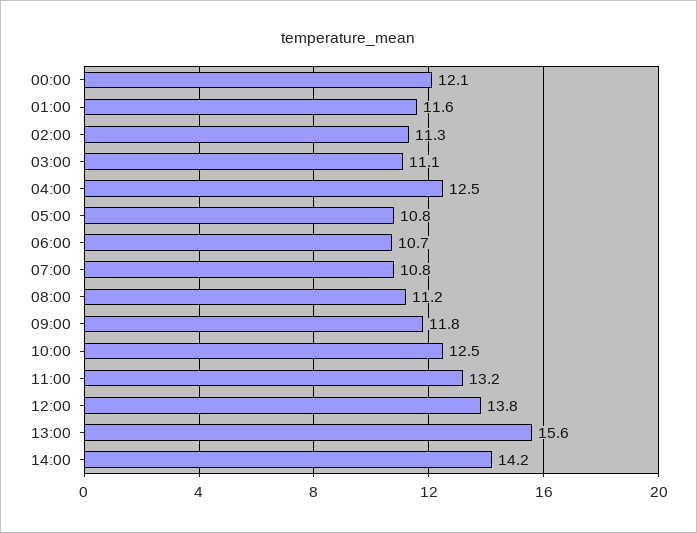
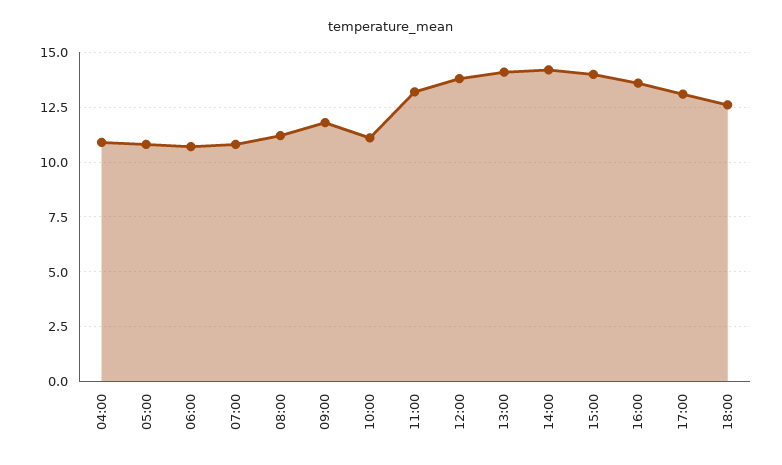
00:00: 12.1 -> none
01:00: 11.6 -> none
02:00: 11.3 -> none
03:00: 11.1 -> none
04:00: 12.5 -> 11
10:00: 12.5 -> 11
13:00: 15.6 -> 14
15:00: none -> 14
16:00: none -> 13.5
17:00: none -> 13
18:00: none -> 12.5

